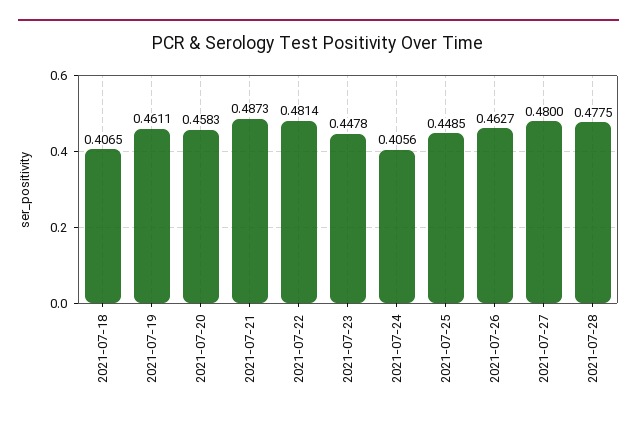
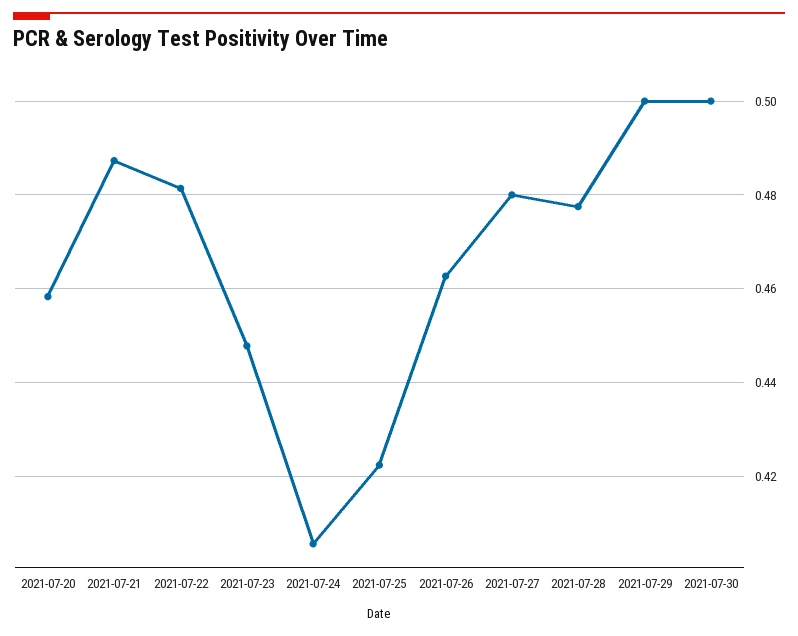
2021-07-18: 0.4065 -> none
2021-07-19: 0.4611 -> none
2021-07-25: 0.4485 -> 0.422
2021-07-29: none -> 0.5
2021-07-30: none -> 0.5

